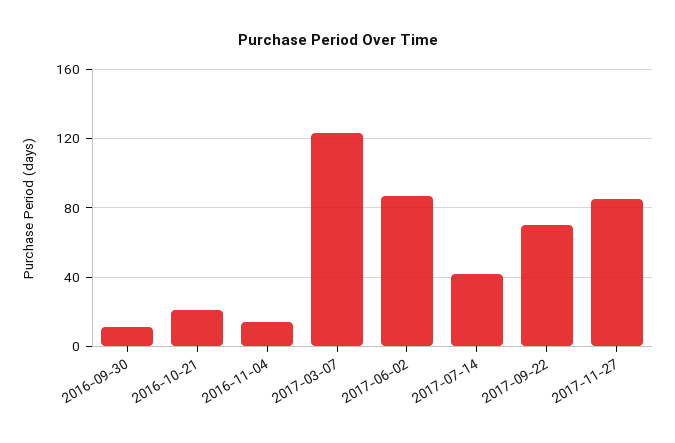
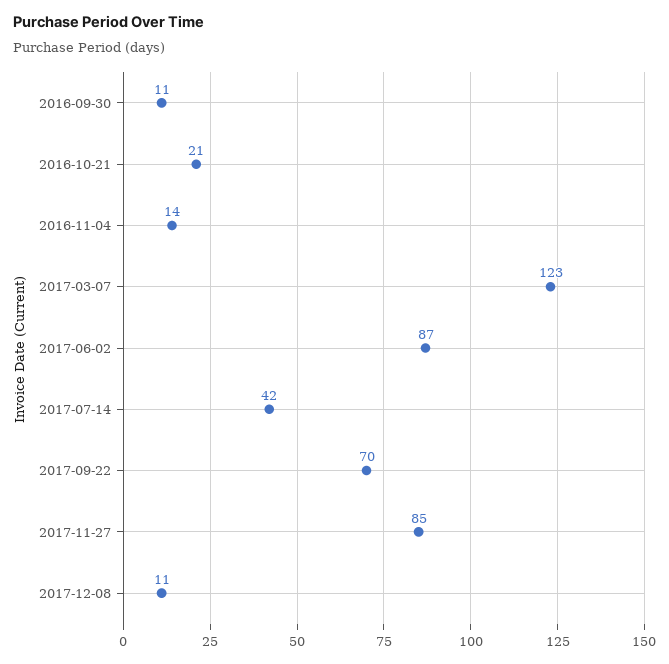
2017-12-08: none -> 11

